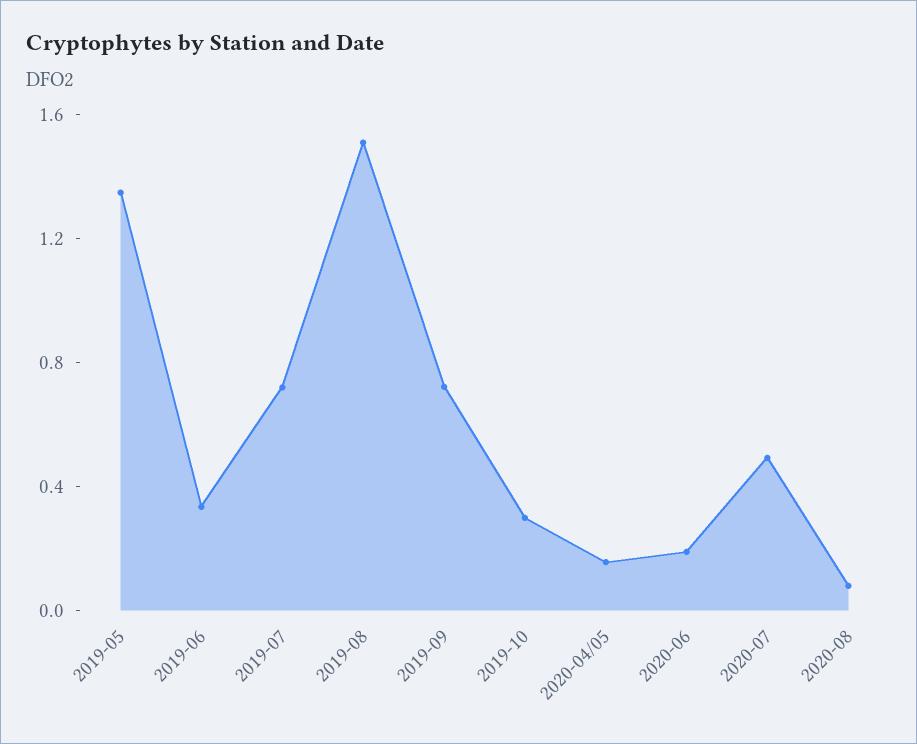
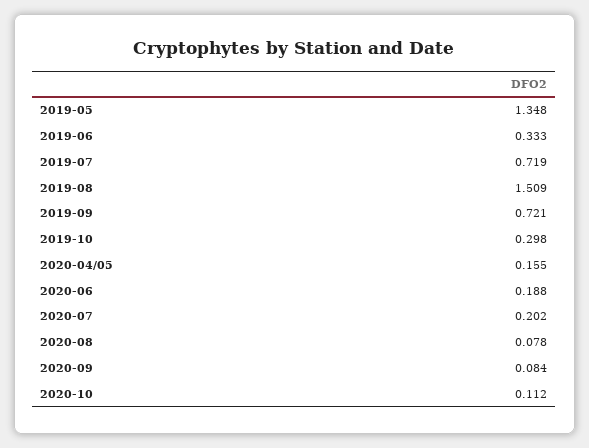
2020-07: 0.5 -> 0.202
2020-09: none -> 0.084
2020-10: none -> 0.112

